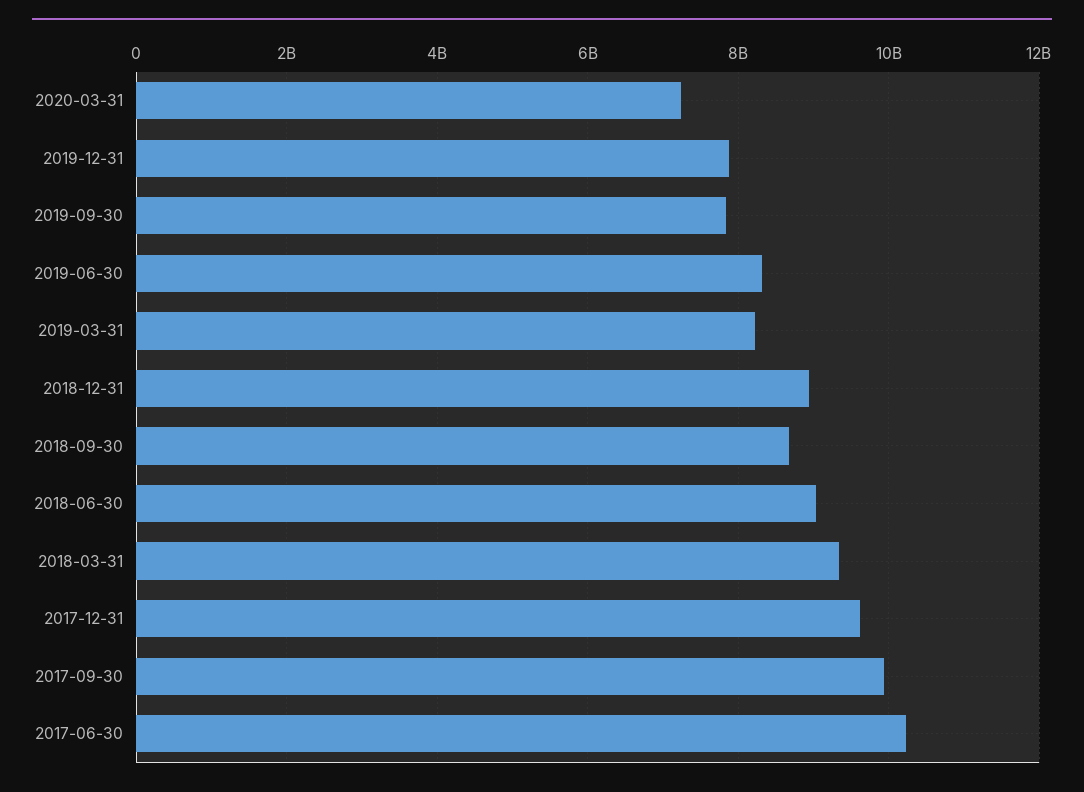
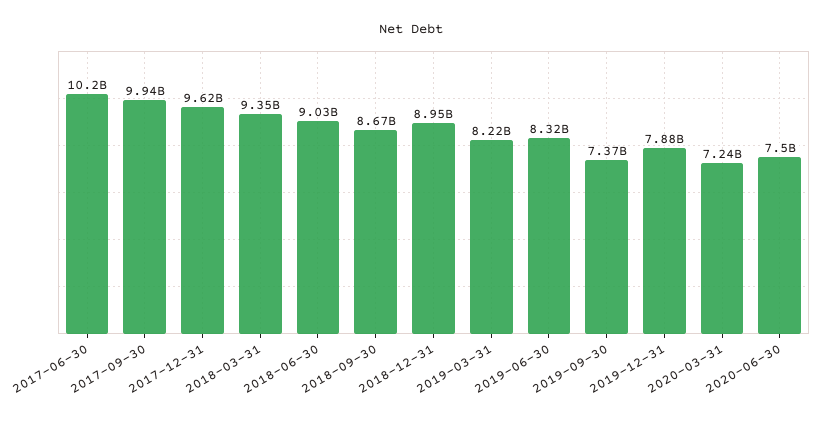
2019-09-30: 7800000000 -> 7370000000
2020-06-30: none -> 7500000000

